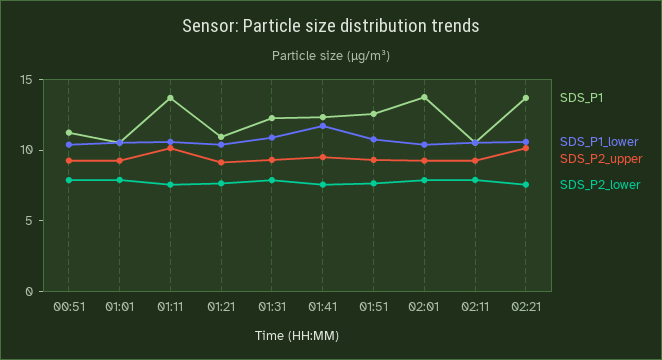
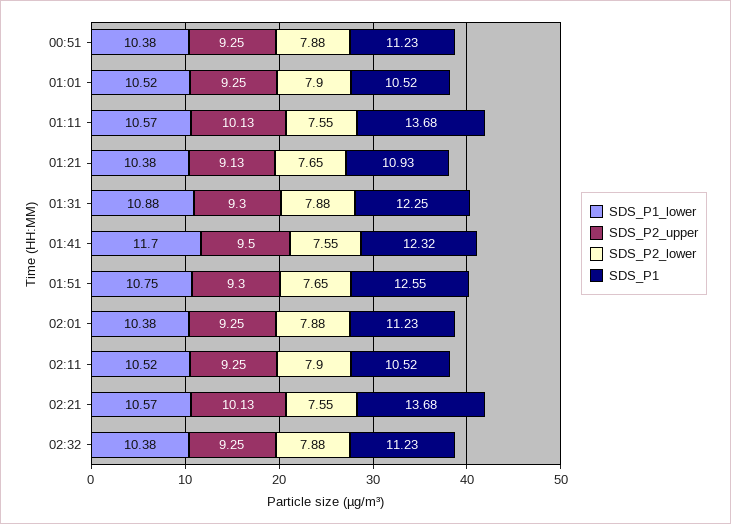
SDS_P1, 02:01: 14 -> 11.23
SDS_P1_lower, 02:32: none -> 10.38
SDS_P2_upper, 02:32: none -> 9.25
SDS_P2_lower, 02:32: none -> 7.88
SDS_P1, 02:32: none -> 11.23

